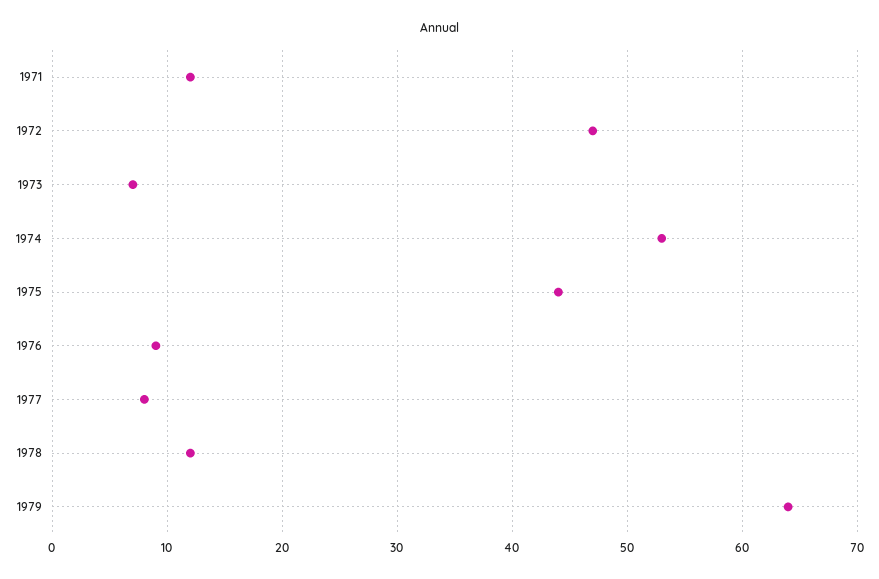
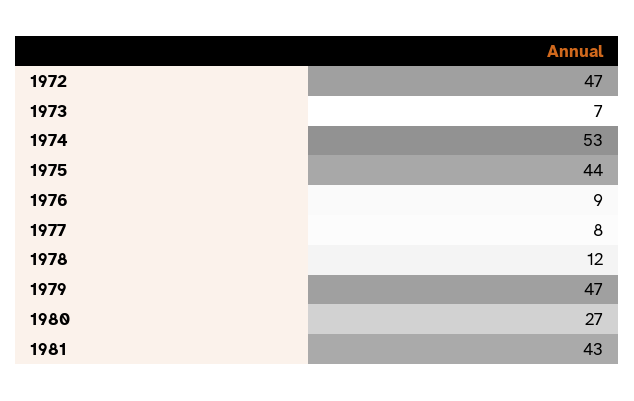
1971: 12 -> none
1979: 64 -> 47
1980: none -> 27
1981: none -> 43

